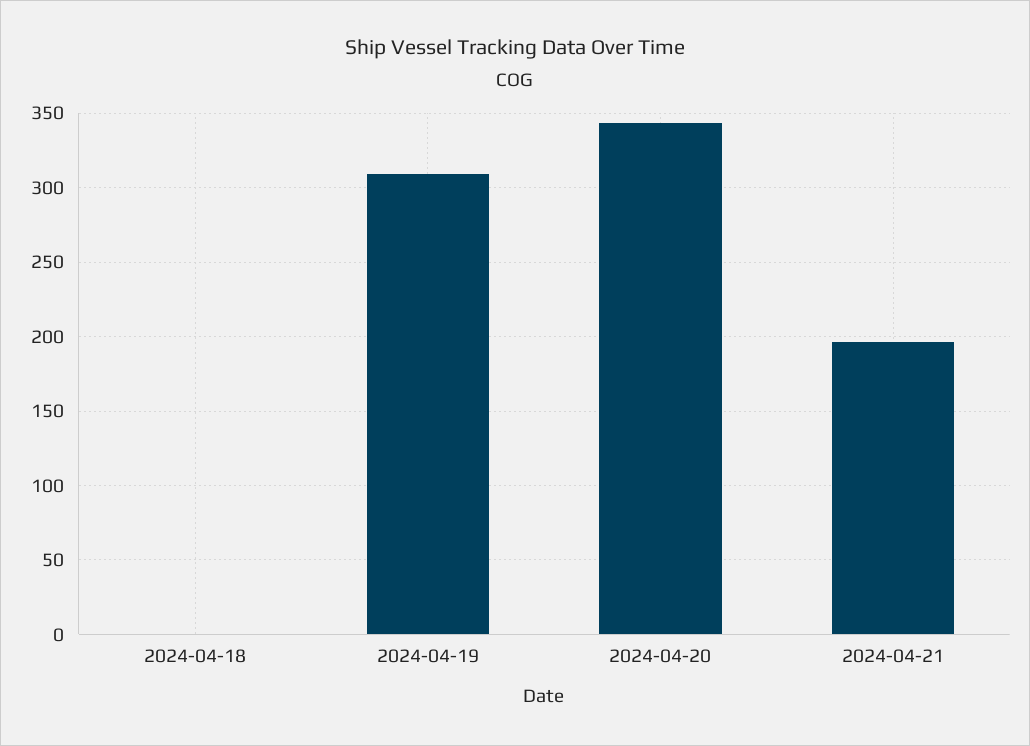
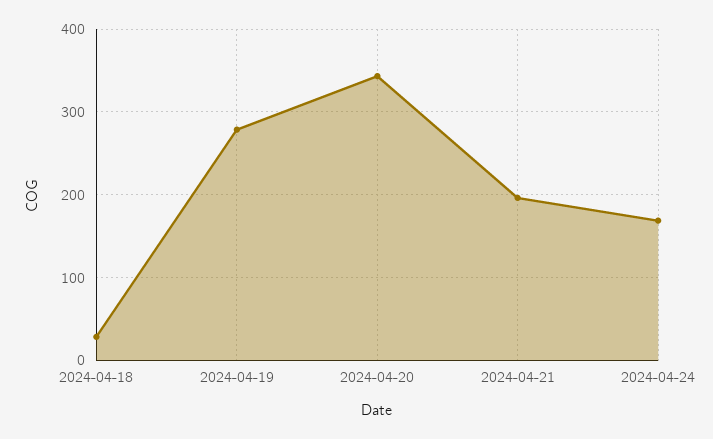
2024-04-18: 0 -> 30
2024-04-19: 310 -> 280
2024-04-24: none -> 170

